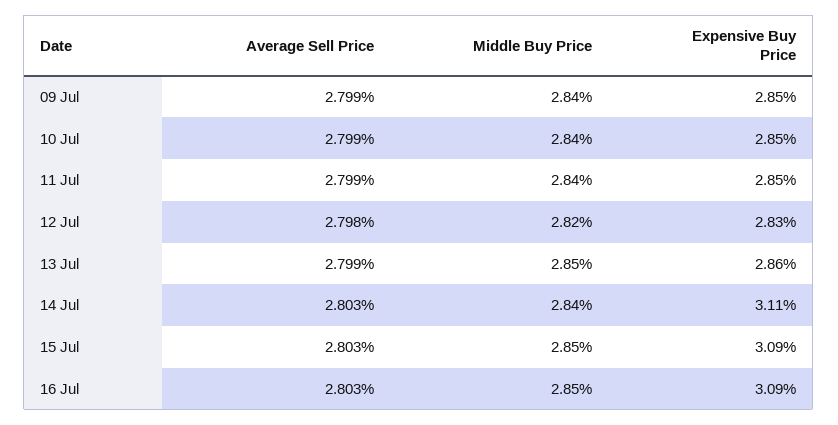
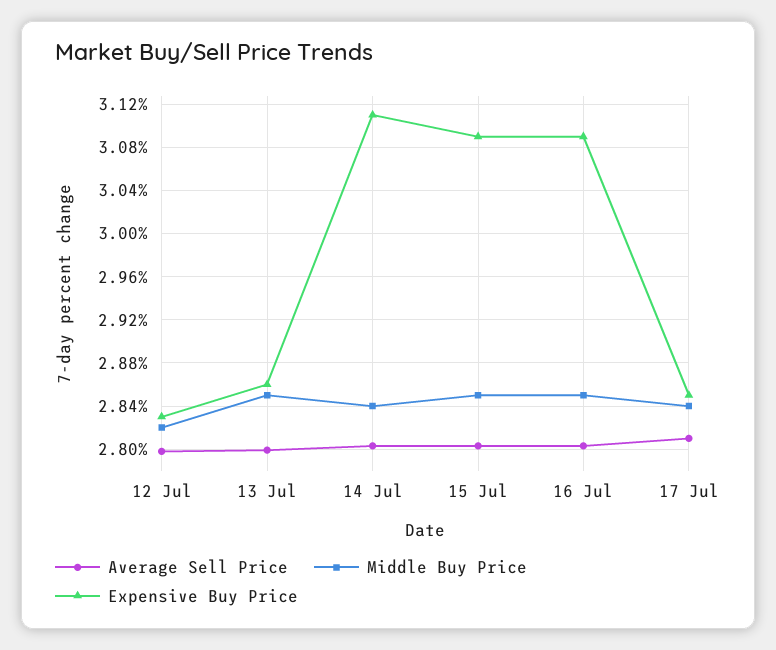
Average Sell Price, 09 Jul: 2.799 -> none
Middle Buy Price, 09 Jul: 2.84 -> none
Expensive Buy Price, 09 Jul: 2.85 -> none
Average Sell Price, 10 Jul: 2.799 -> none
Middle Buy Price, 10 Jul: 2.84 -> none
Expensive Buy Price, 10 Jul: 2.85 -> none
Average Sell Price, 11 Jul: 2.799 -> none
Middle Buy Price, 11 Jul: 2.84 -> none
Expensive Buy Price, 11 Jul: 2.85 -> none
Average Sell Price, 17 Jul: none -> 2.81
Middle Buy Price, 17 Jul: none -> 2.84
Expensive Buy Price, 17 Jul: none -> 2.85

